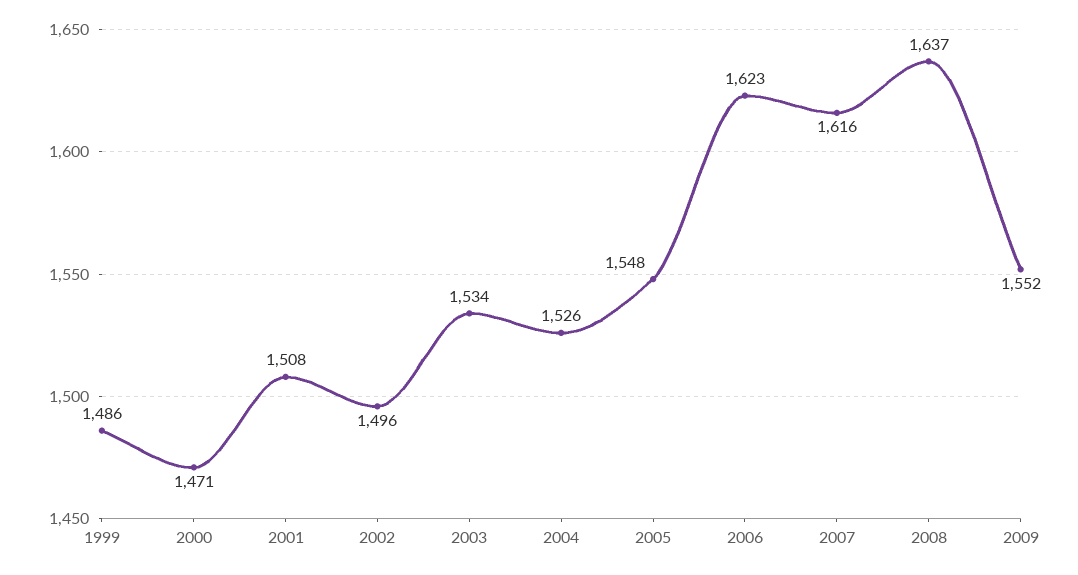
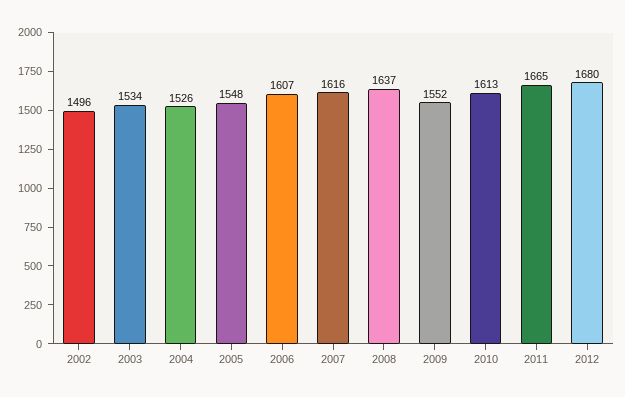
1999: 1486 -> none
2000: 1471 -> none
2001: 1508 -> none
2006: 1623 -> 1607
2010: none -> 1613
2011: none -> 1665
2012: none -> 1680

